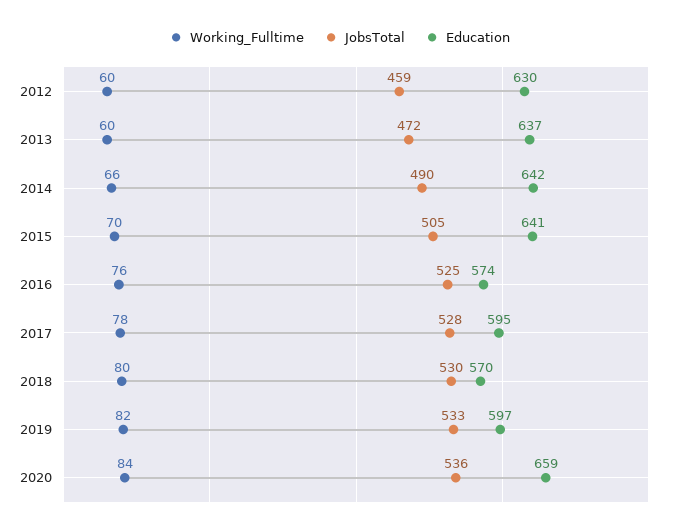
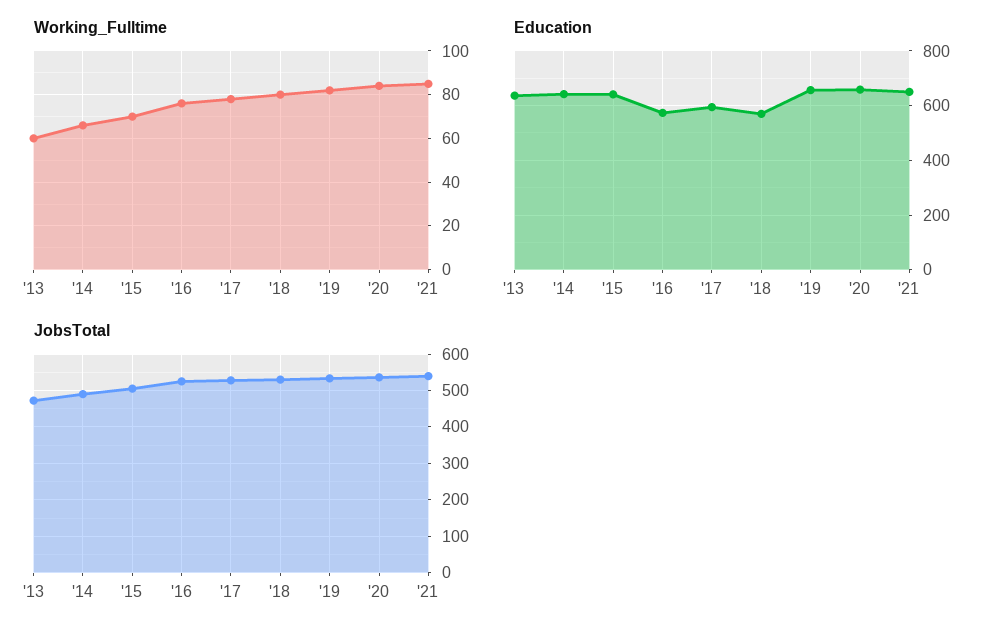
Working_Fulltime, 2012: 60 -> none
JobsTotal, 2012: 459 -> none
Education, 2012: 630 -> none
Education, 2019: 597 -> 650
Working_Fulltime, '21: none -> 85
Education, '21: none -> 650
JobsTotal, '21: none -> 540

